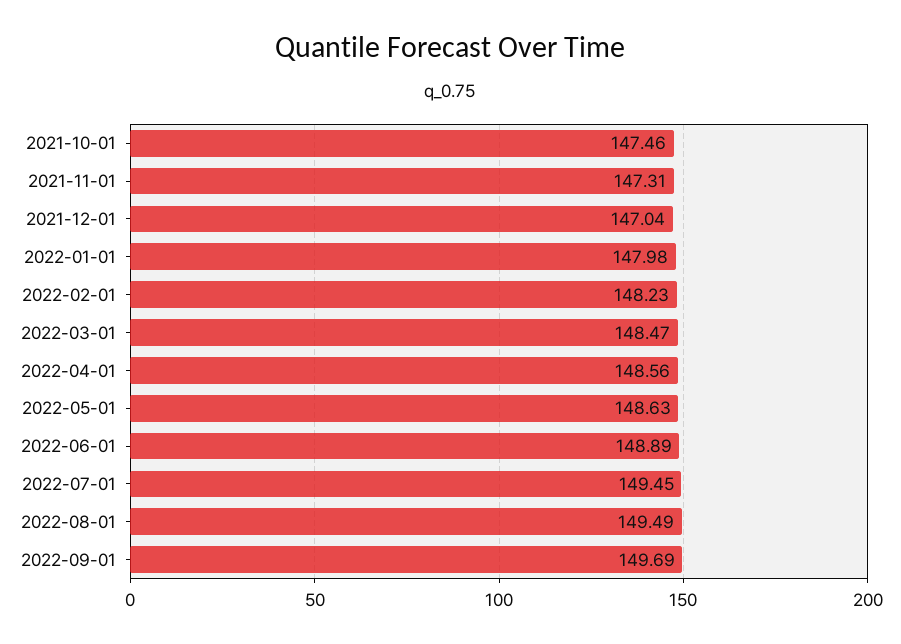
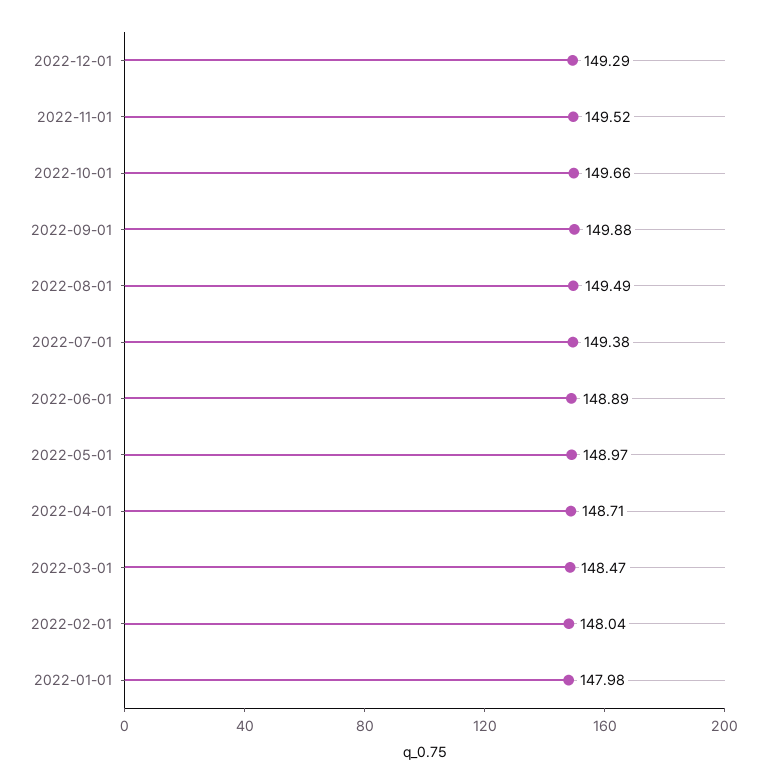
2021-10-01: 147.46 -> none
2021-11-01: 147.31 -> none
2021-12-01: 147.04 -> none
2022-02-01: 148.23 -> 148.04
2022-04-01: 148.56 -> 148.71
2022-05-01: 148.63 -> 148.97
2022-07-01: 149.45 -> 149.38
2022-09-01: 149.69 -> 149.88
2022-12-01: none -> 149.29
2022-11-01: none -> 149.52
2022-10-01: none -> 149.66

